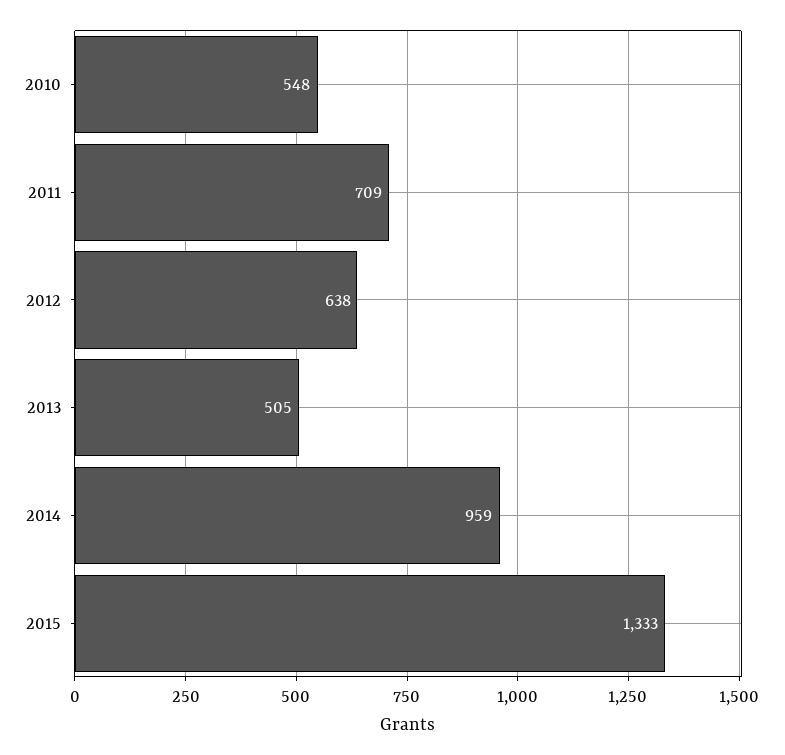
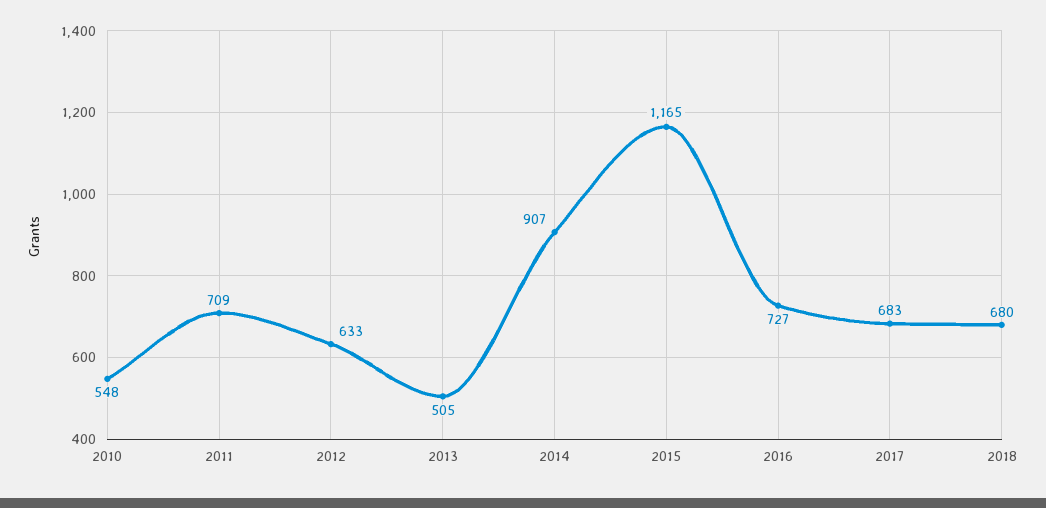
2012: 638 -> 633
2014: 959 -> 907
2015: 1333 -> 1165
2016: none -> 727
2017: none -> 683
2018: none -> 680

